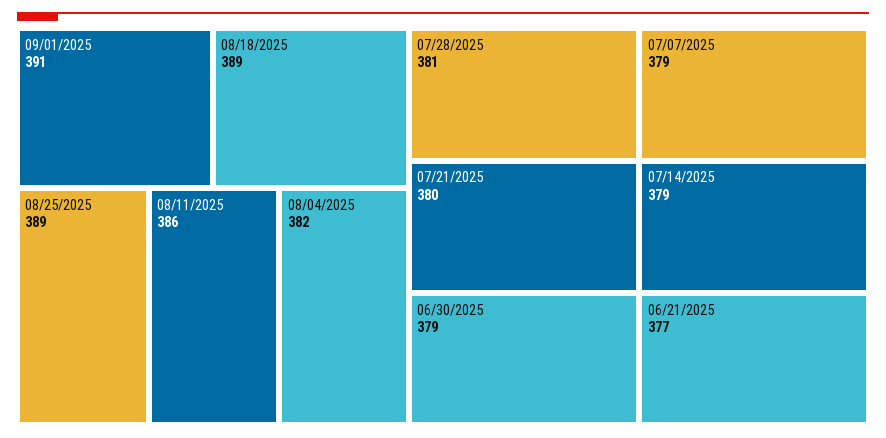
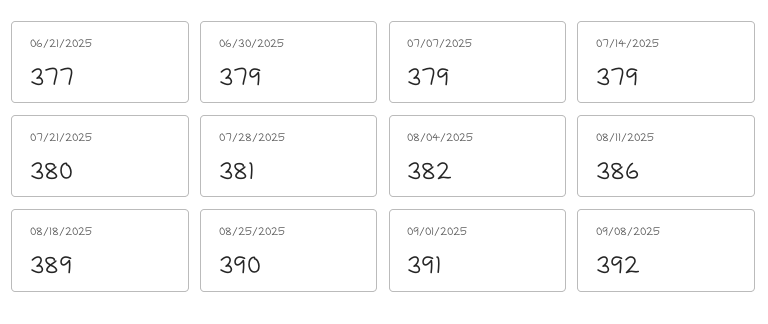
08/25/2025: 389 -> 390
09/08/2025: none -> 392

